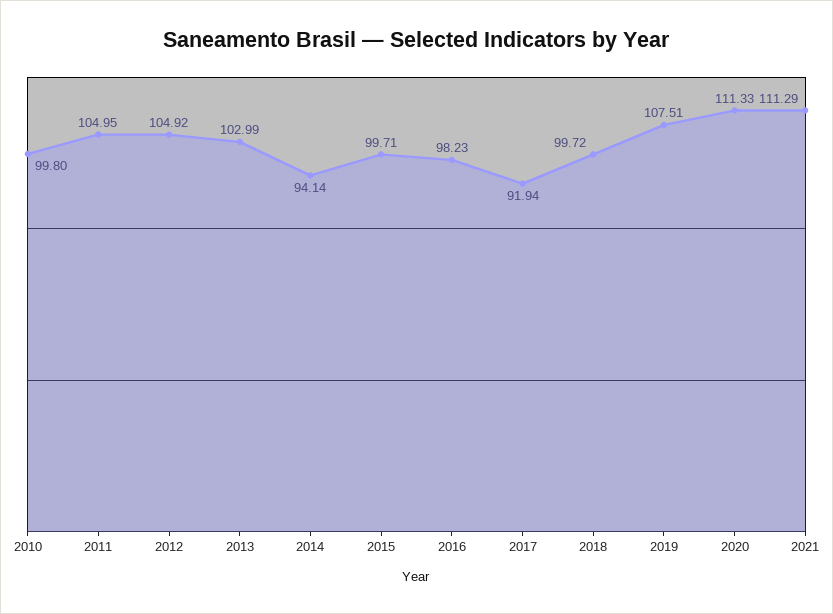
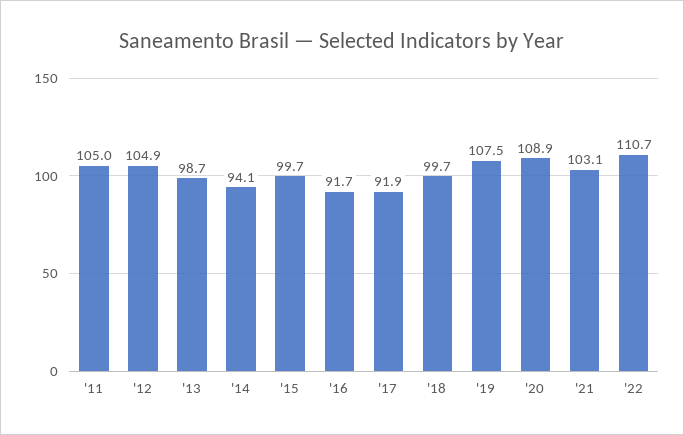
2010: 99.8 -> none
2013: 102.99 -> 98.7
2016: 98.23 -> 91.7
2020: 111.33 -> 108.9
2021: 111.29 -> 103.1
'22: none -> 110.7

